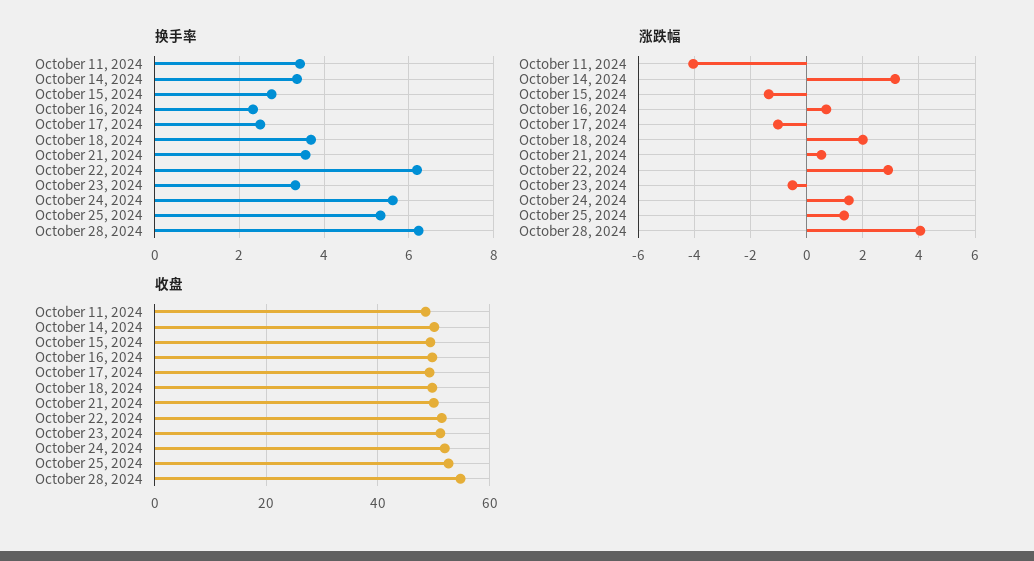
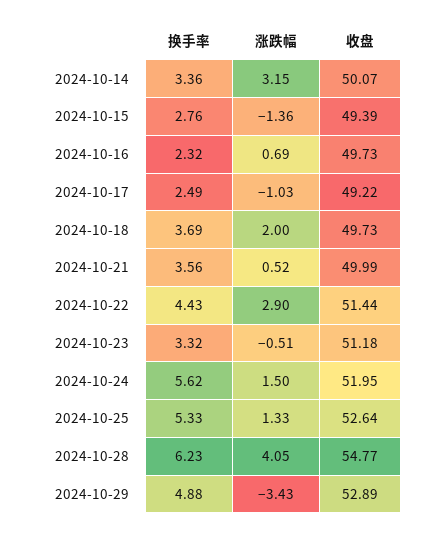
换手率, October 11, 2024: 3.4 -> none
换手率, October 22, 2024: 6.2 -> 4.43
涨跌幅, October 11, 2024: -4 -> none
收盘, October 11, 2024: 48 -> none
换手率, 2024-10-29: none -> 4.88
涨跌幅, 2024-10-29: none -> -3.43
收盘, 2024-10-29: none -> 52.89

